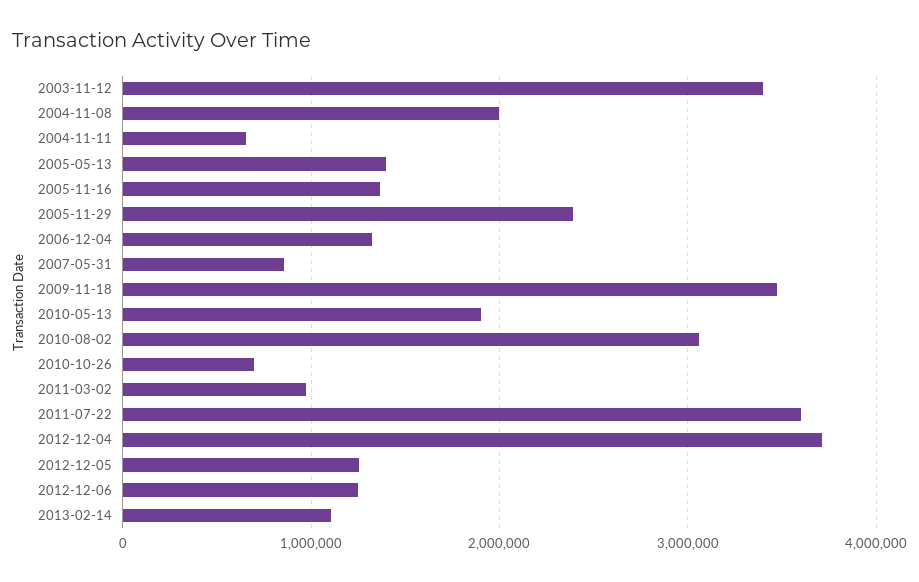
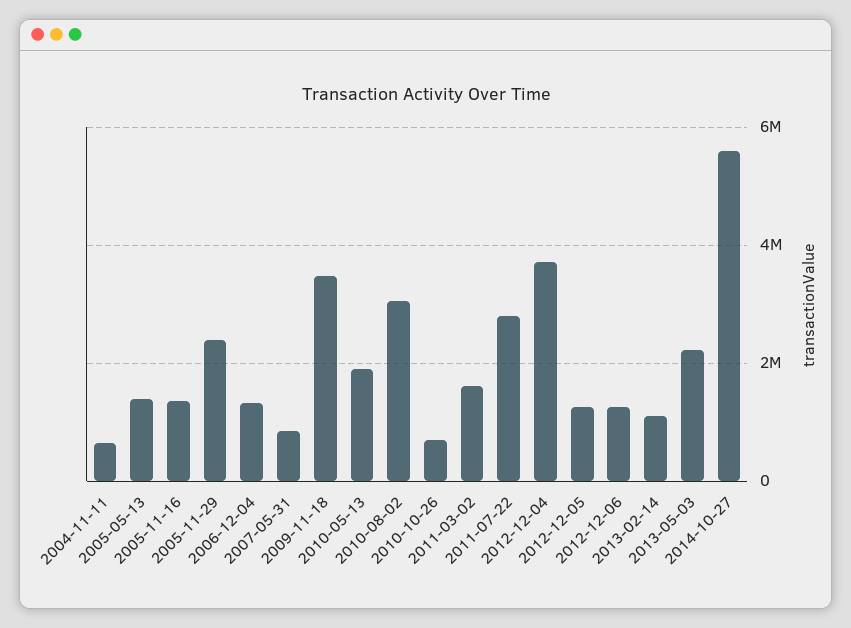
2003-11-12: 3400000 -> none
2004-11-08: 2000000 -> none
2011-03-02: 1000000 -> 1600000
2011-07-22: 3600000 -> 2800000
2013-05-03: none -> 2200000
2014-10-27: none -> 5600000

